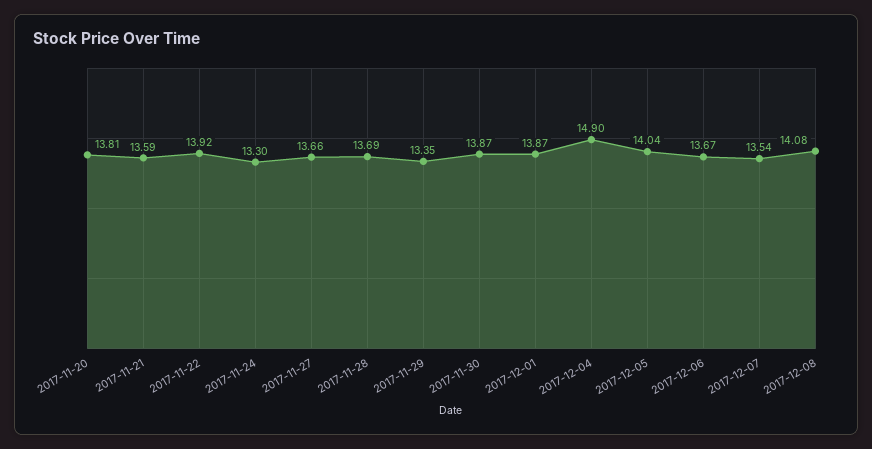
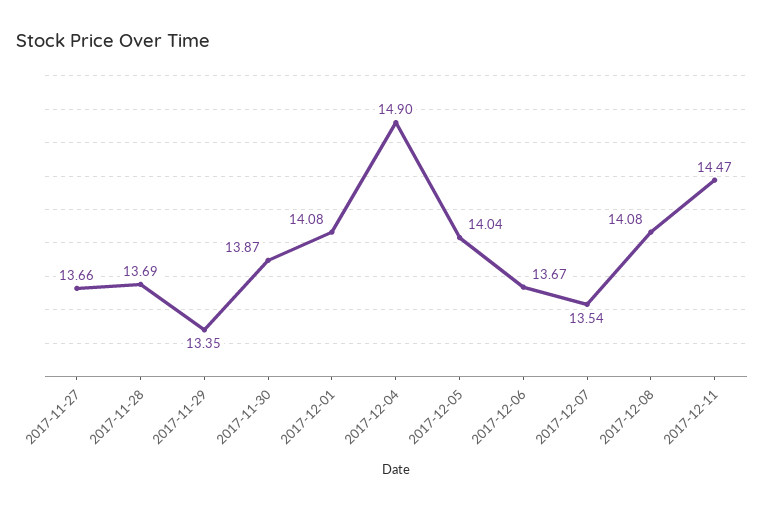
2017-11-20: 13.81 -> none
2017-11-21: 13.59 -> none
2017-11-22: 13.92 -> none
2017-11-24: 13.3 -> none
2017-12-01: 13.87 -> 14.08
2017-12-11: none -> 14.47

